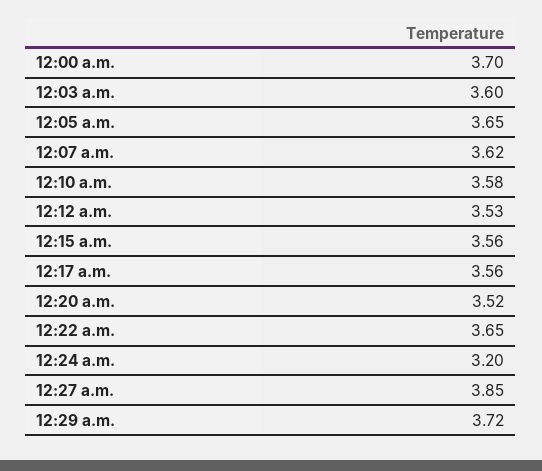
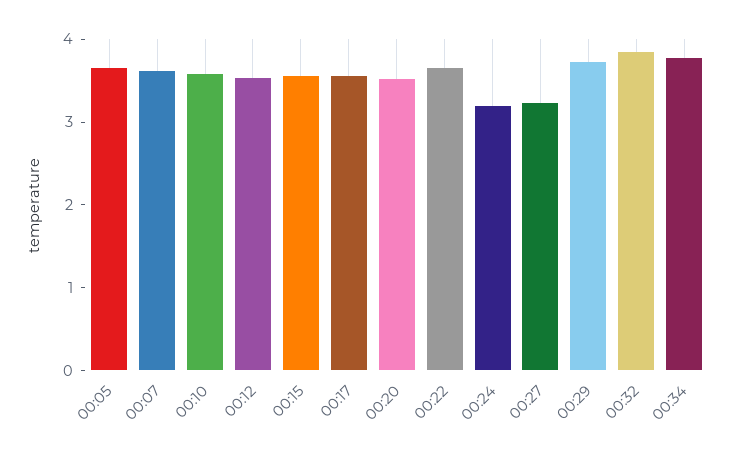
12:00 a.m.: 3.7 -> none
12:03 a.m.: 3.6 -> none
12:27 a.m.: 3.85 -> 3.2
00:32: none -> 3.8
00:34: none -> 3.8

